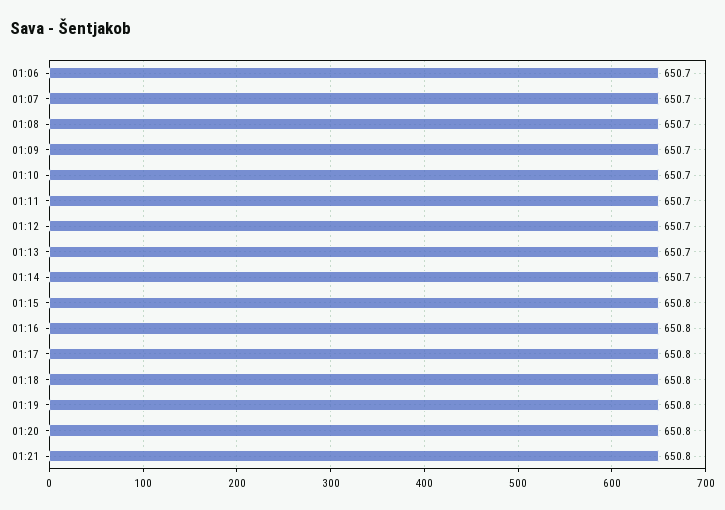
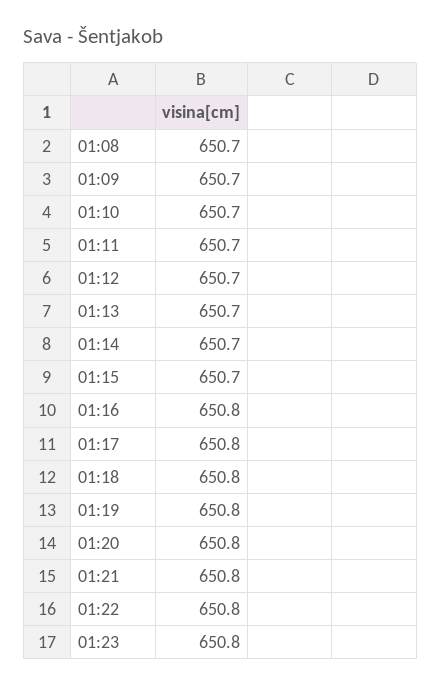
01:06: 650.7 -> none
01:07: 650.7 -> none
01:15: 650.8 -> 650.7
01:22: none -> 650.8
01:23: none -> 650.8

